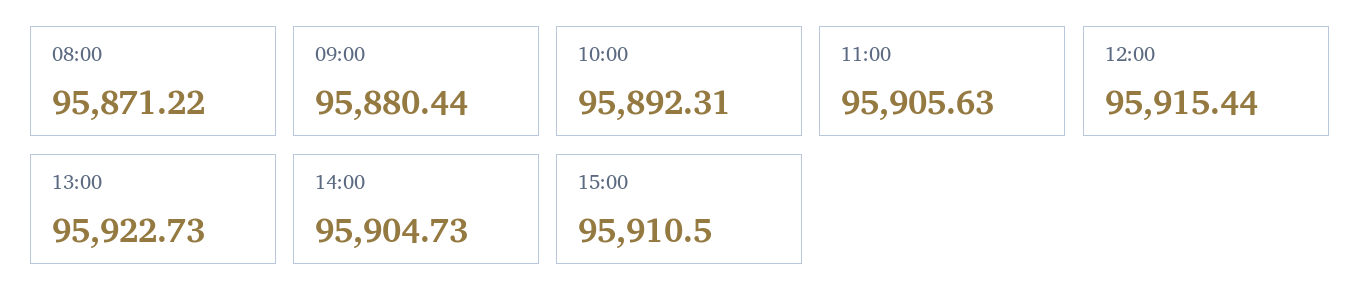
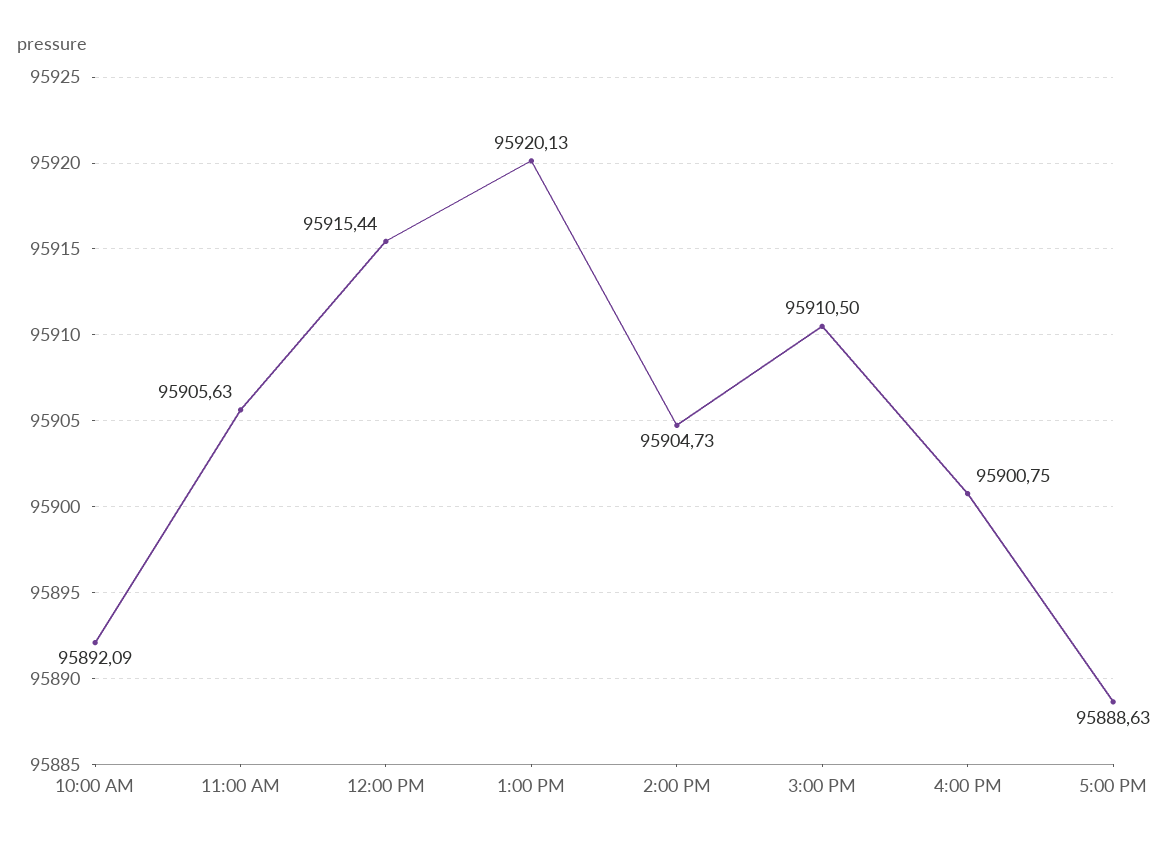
08:00: 95871.22 -> none
09:00: 95880.44 -> none
10:00: 95892.31 -> 95892.09
13:00: 95922.73 -> 95920.13
4:00 PM: none -> 95900.75
5:00 PM: none -> 95888.63

